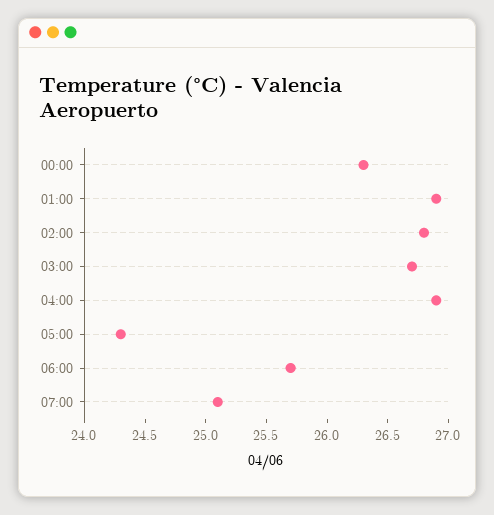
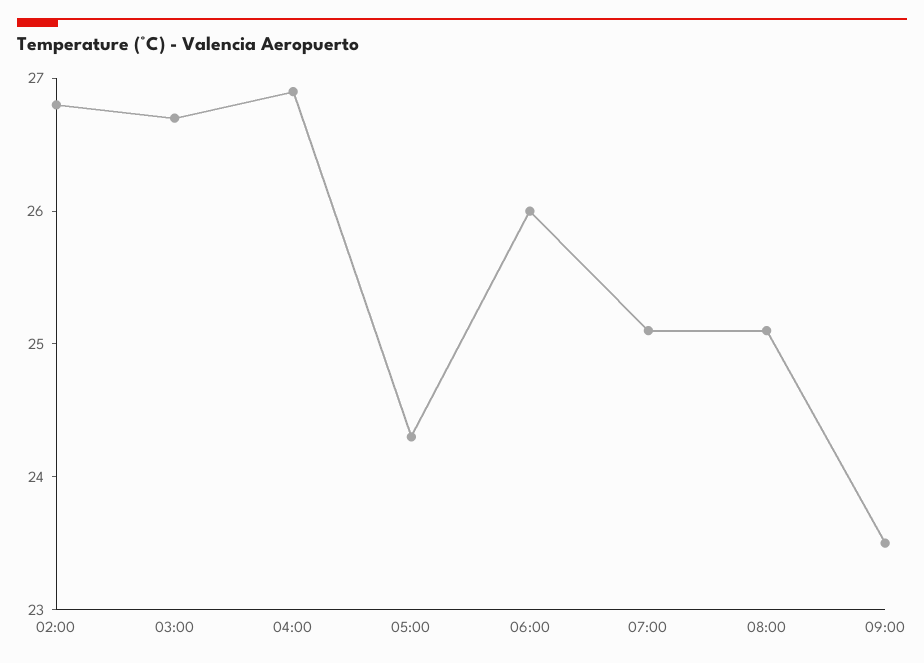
00:00: 26.3 -> none
01:00: 26.9 -> none
06:00: 25.7 -> 26
08:00: none -> 25.1
09:00: none -> 23.5

